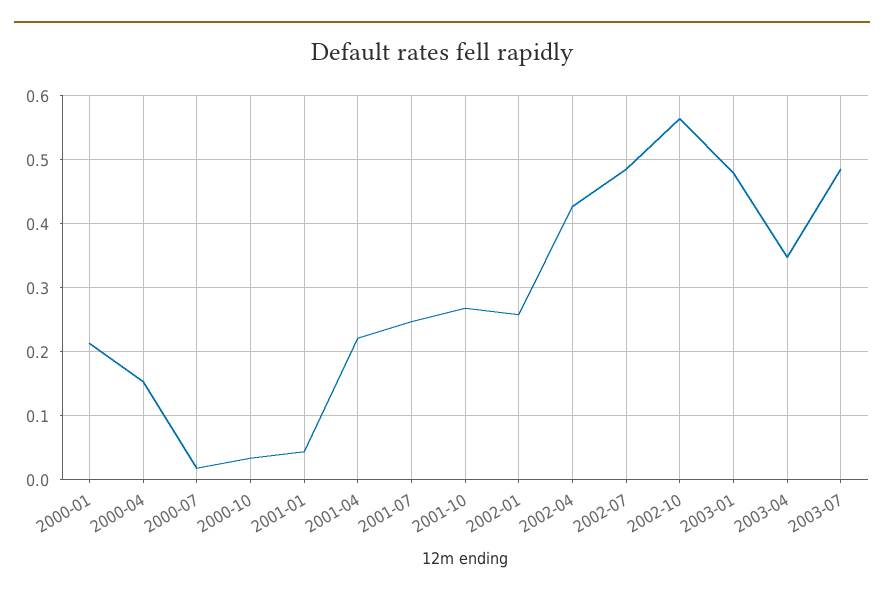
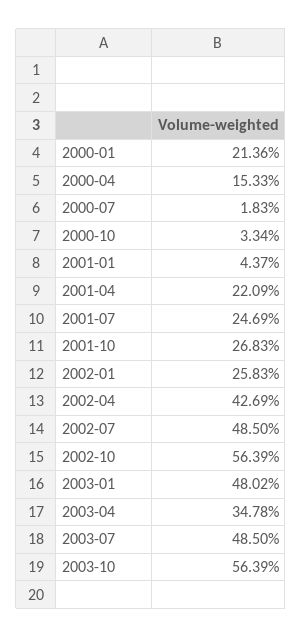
2003-10: none -> 0.5639

